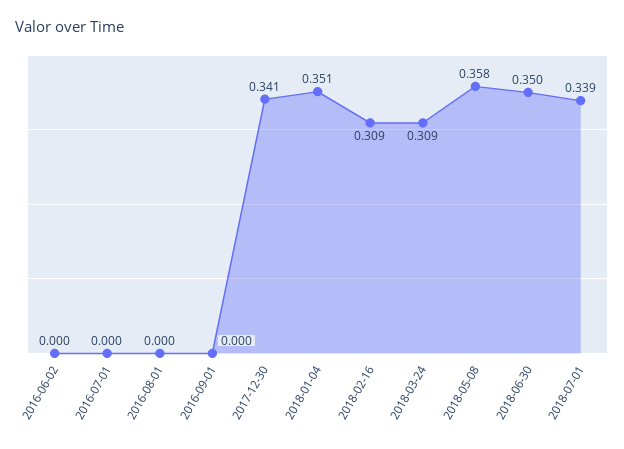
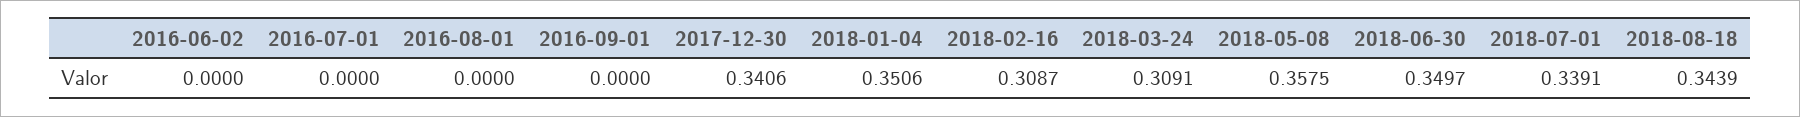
2018-08-18: none -> 0.3439

